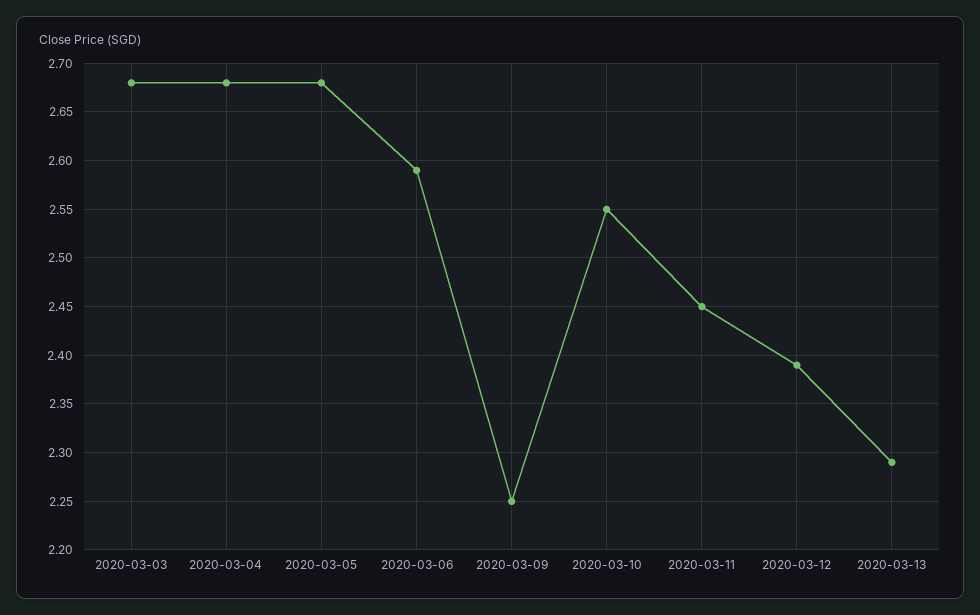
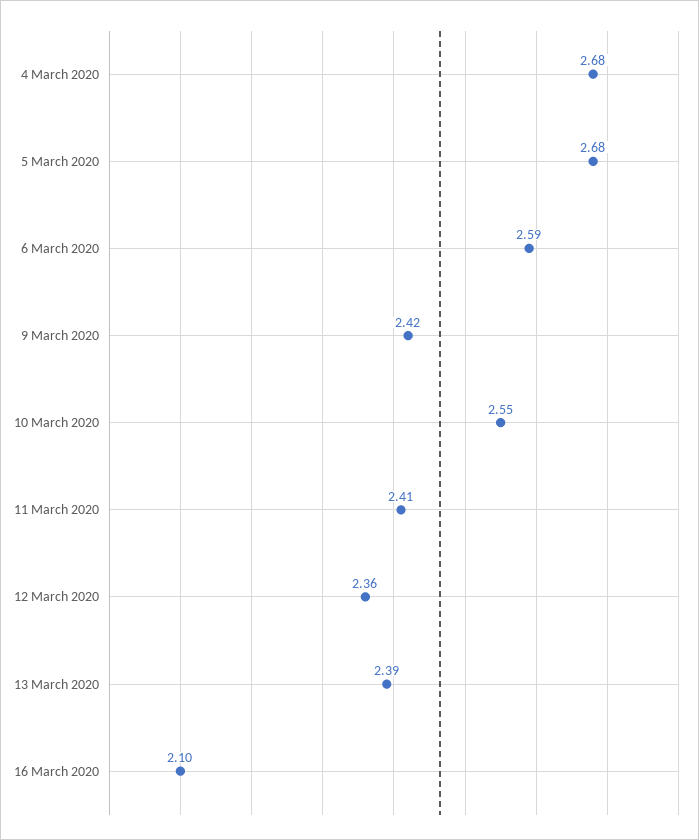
2020-03-03: 2.68 -> none
2020-03-09: 2.25 -> 2.42
2020-03-11: 2.45 -> 2.41
2020-03-12: 2.39 -> 2.36
2020-03-13: 2.29 -> 2.39
16 March 2020: none -> 2.1

